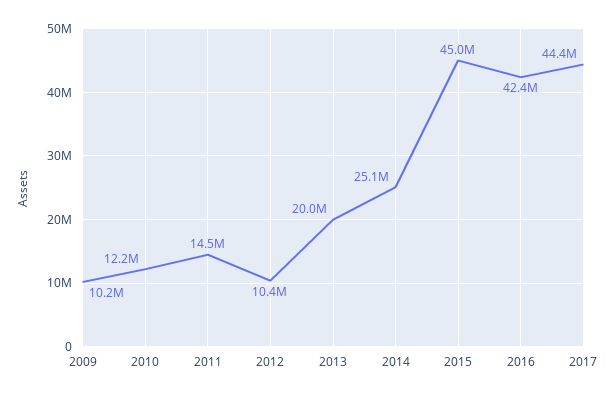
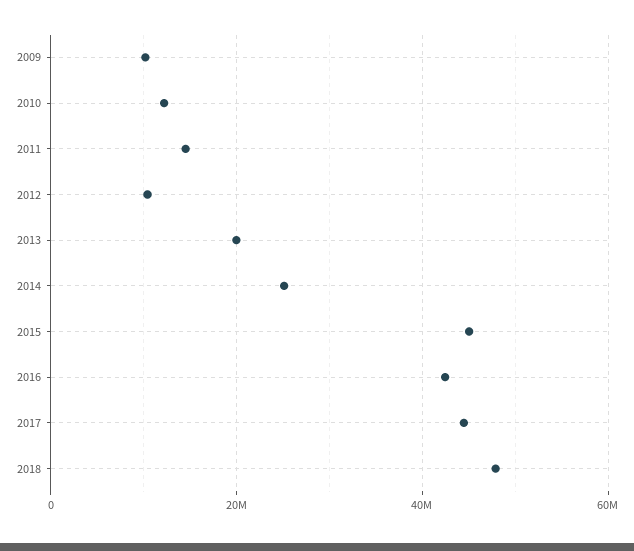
2018: none -> 48000000

